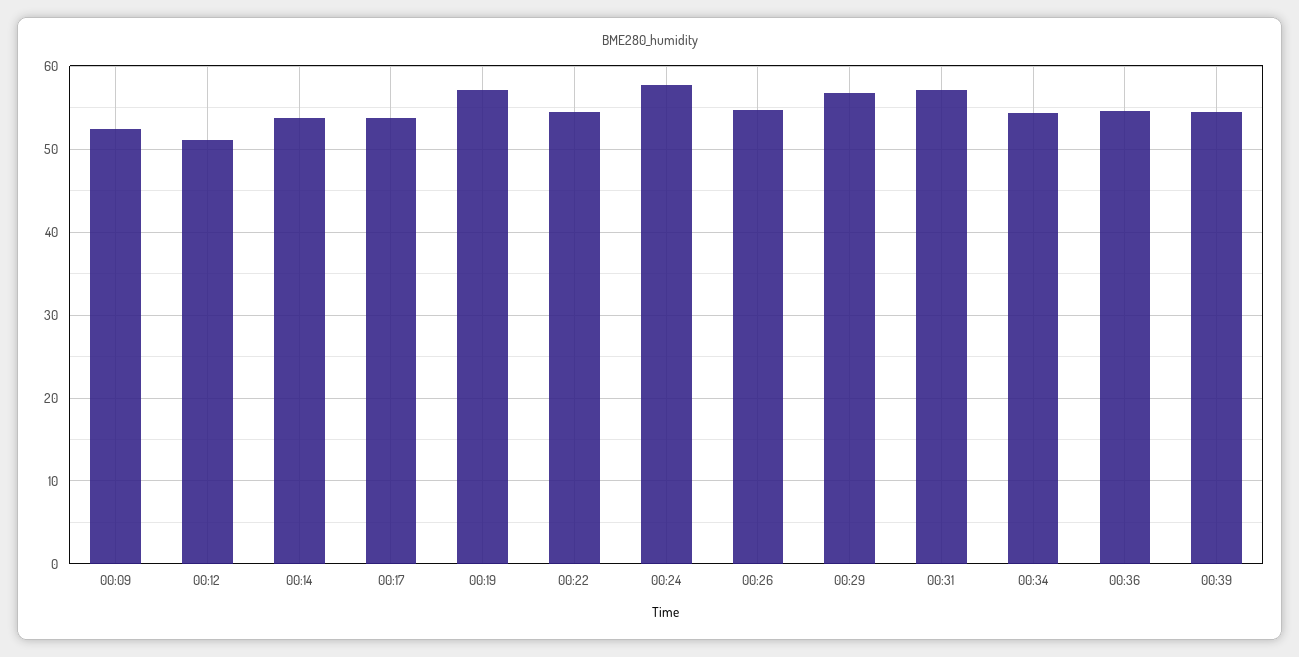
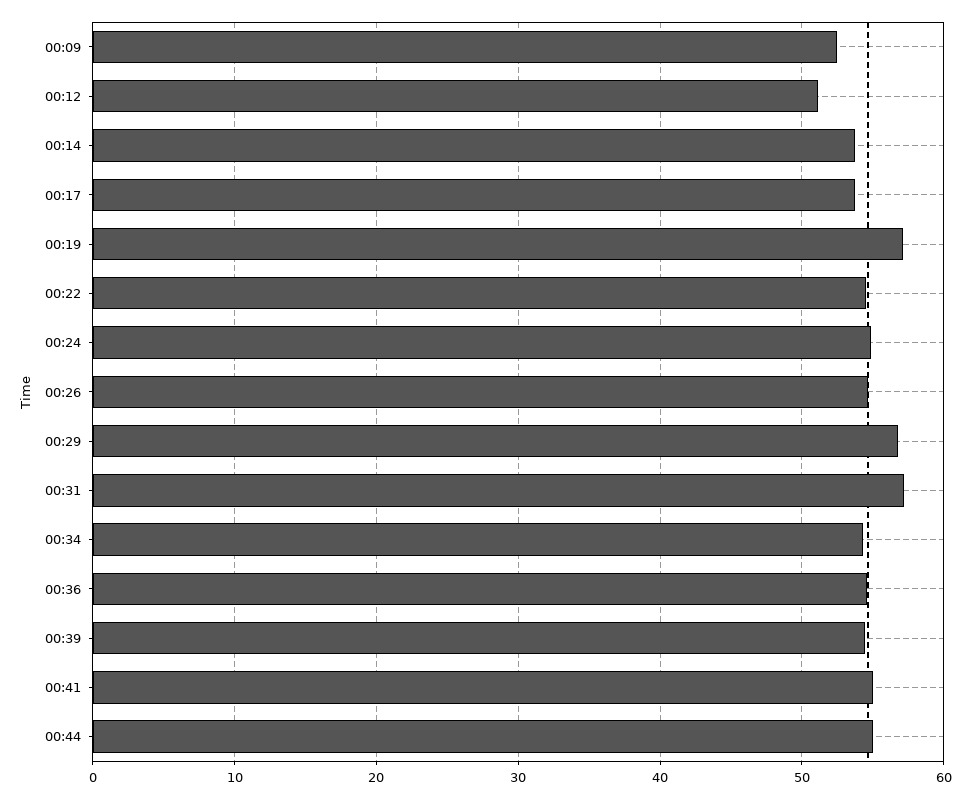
00:24: 58 -> 55
00:41: none -> 55
00:44: none -> 55

